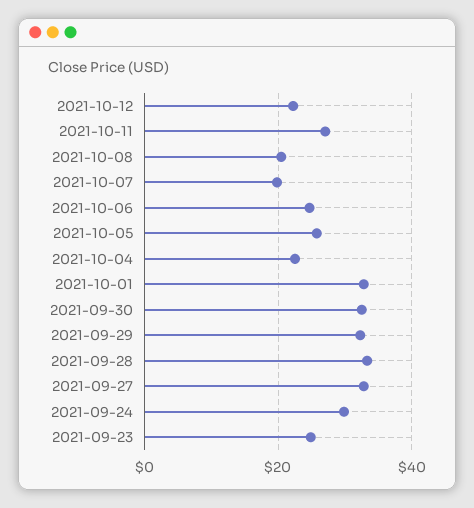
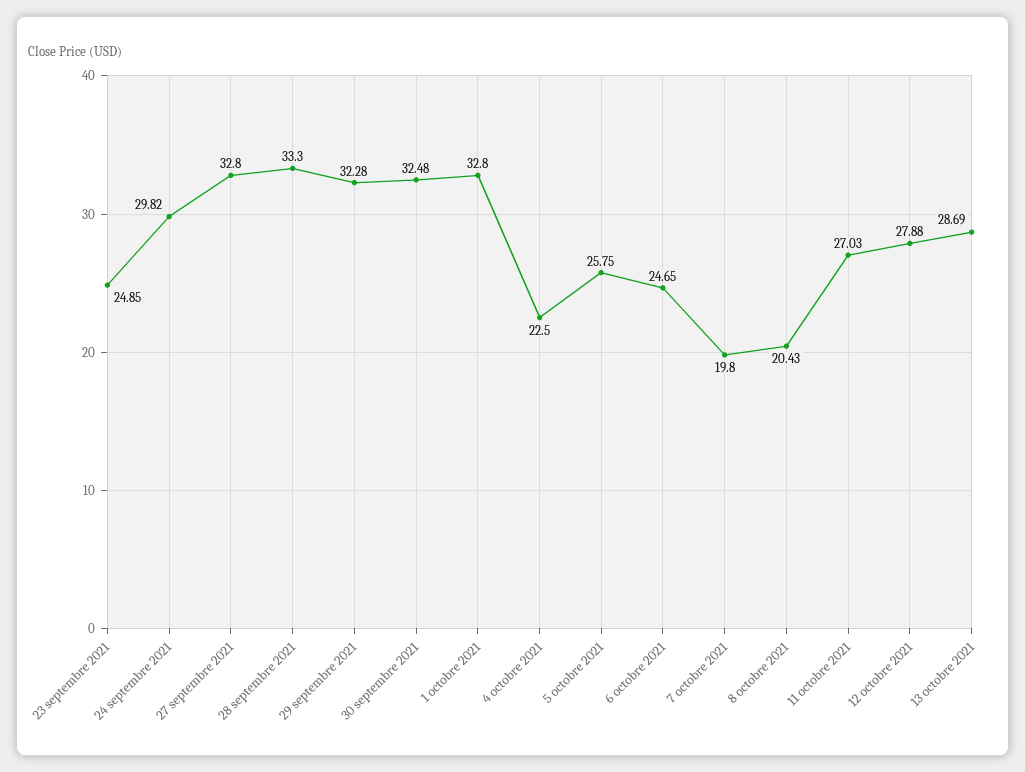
2021-10-12: 22 -> 27.88
13 octobre 2021: none -> 28.69

